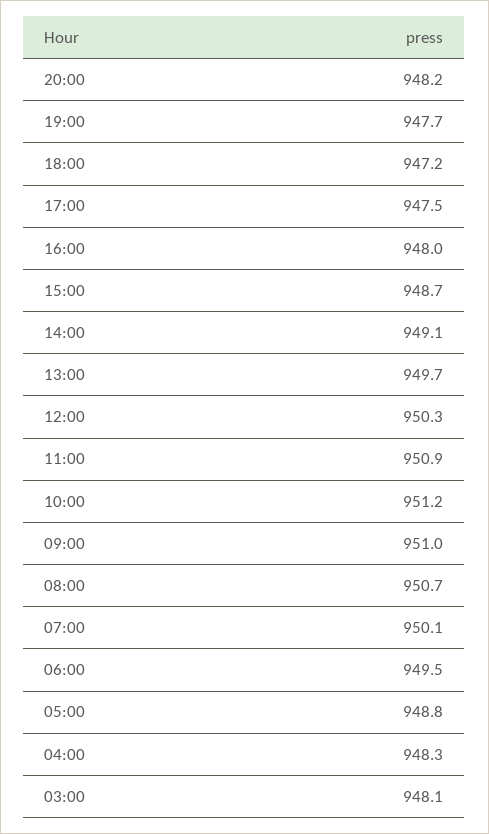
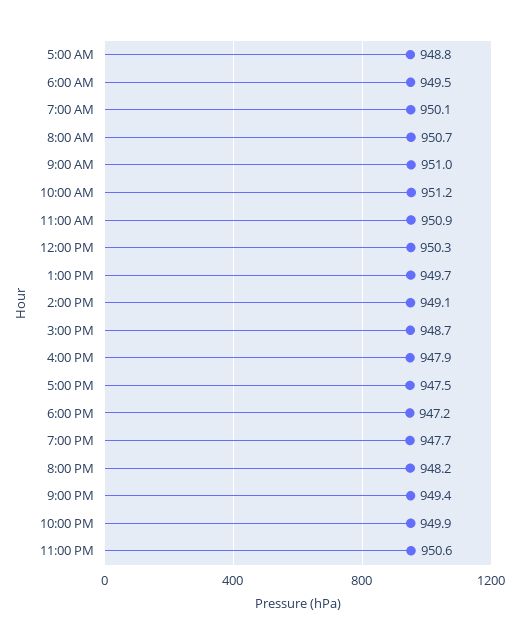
16:00: 948 -> 947.9
04:00: 948.3 -> none
03:00: 948.1 -> none
9:00 PM: none -> 949.4
10:00 PM: none -> 949.9
11:00 PM: none -> 950.6

